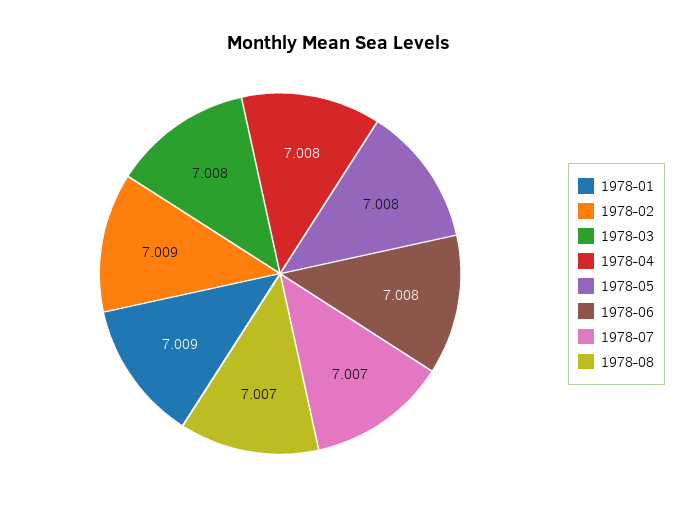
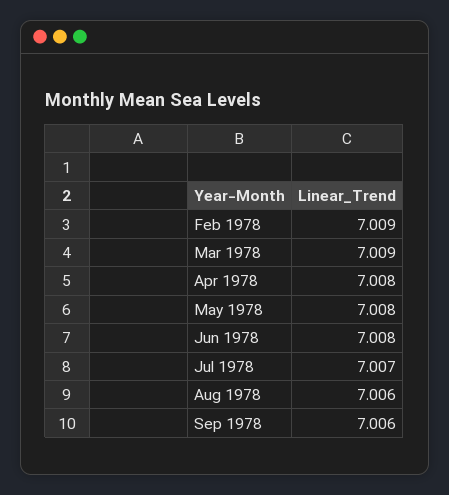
1978-01: 7.009 -> none
1978-03: 7.008 -> 7.009
1978-08: 7.007 -> 7.006
Sep 1978: none -> 7.006

